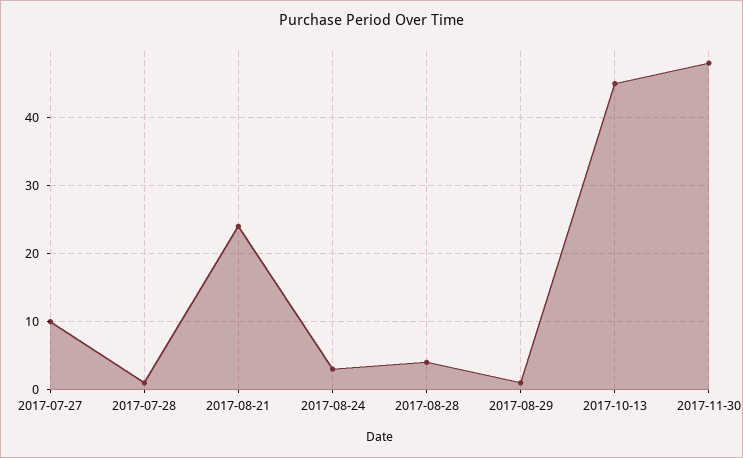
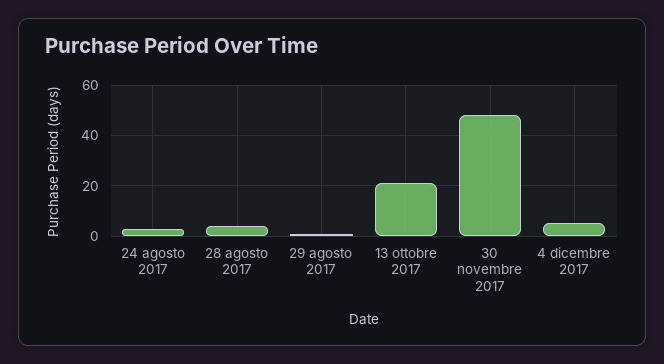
2017-07-27: 10 -> none
2017-07-28: 1 -> none
2017-08-21: 24 -> none
2017-10-13: 45 -> 20
4 dicembre 2017: none -> 5

